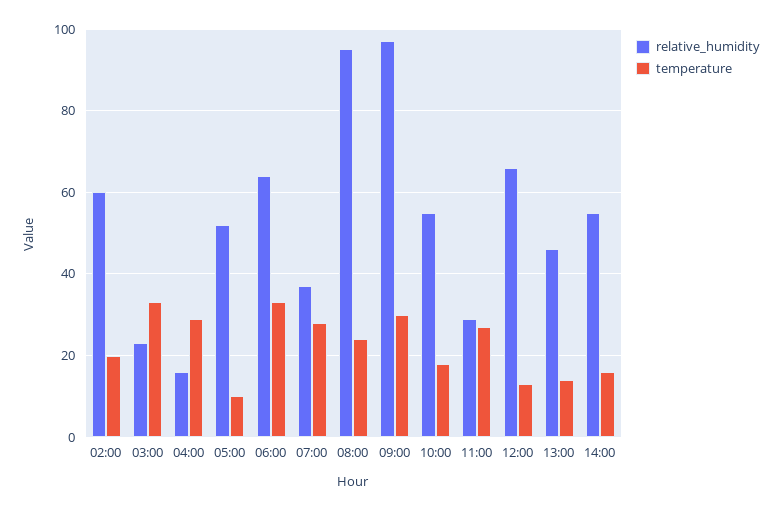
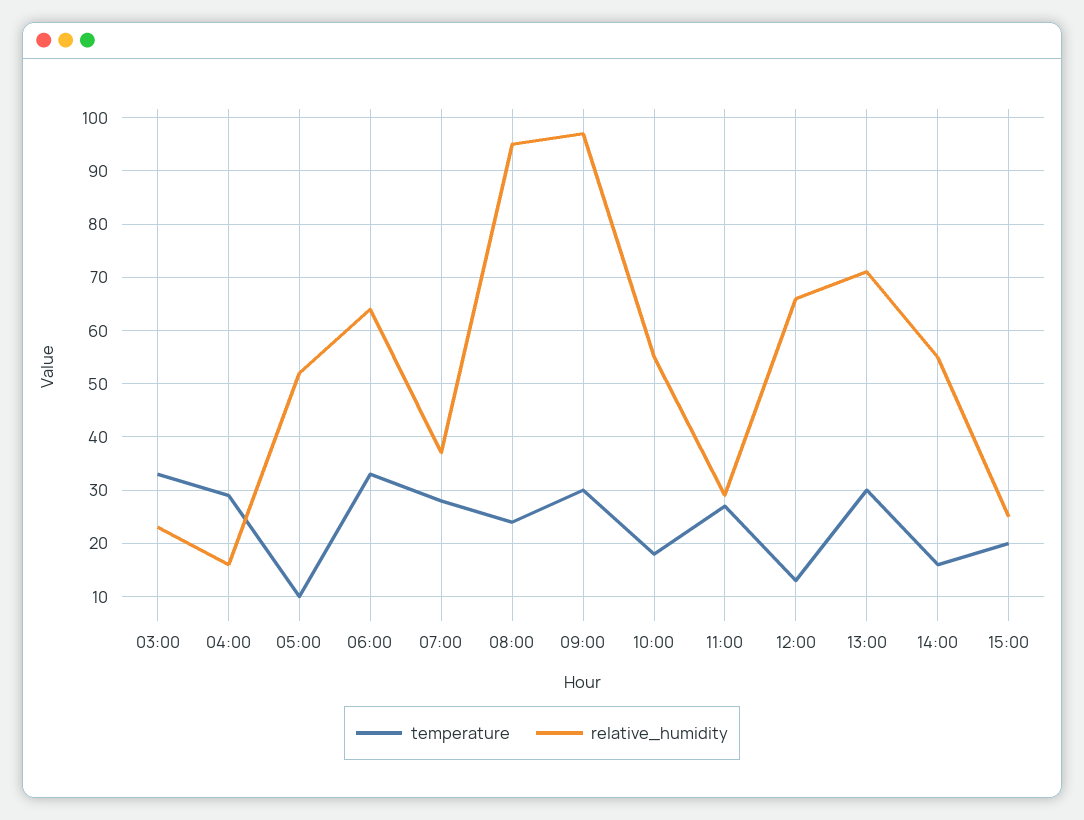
relative_humidity, 02:00: 60 -> none
temperature, 02:00: 20 -> none
relative_humidity, 13:00: 45 -> 70
temperature, 13:00: 15 -> 30
temperature, 15:00: none -> 20
relative_humidity, 15:00: none -> 25

